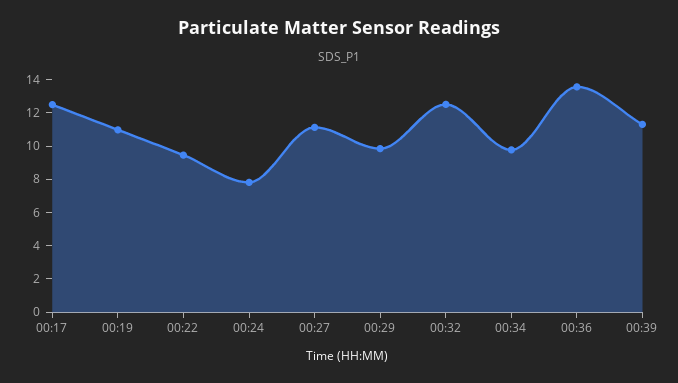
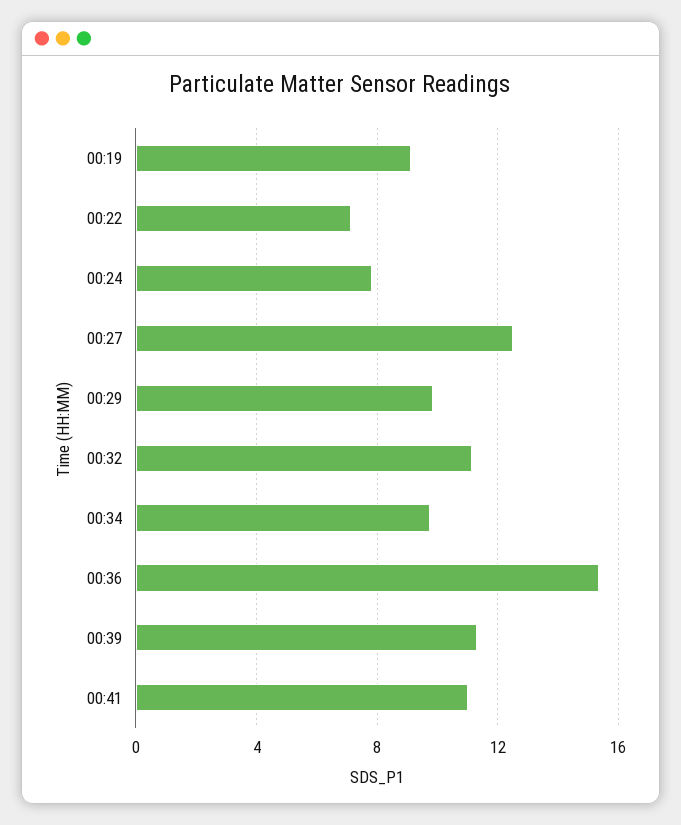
00:17: 12.5 -> none
00:19: 11 -> 9
00:22: 9.5 -> 7
00:27: 11 -> 12.5
00:32: 12.5 -> 11
00:36: 13.5 -> 15.5
00:41: none -> 11

